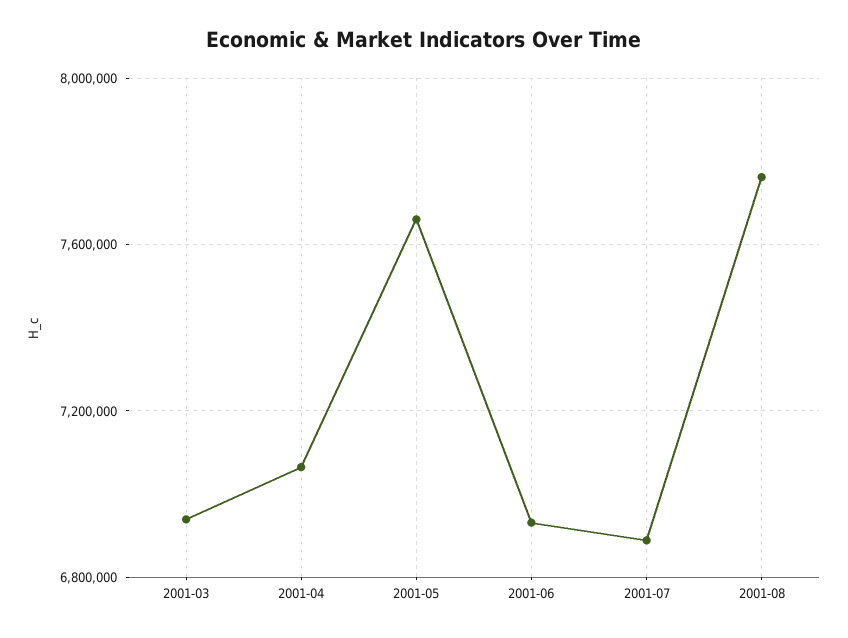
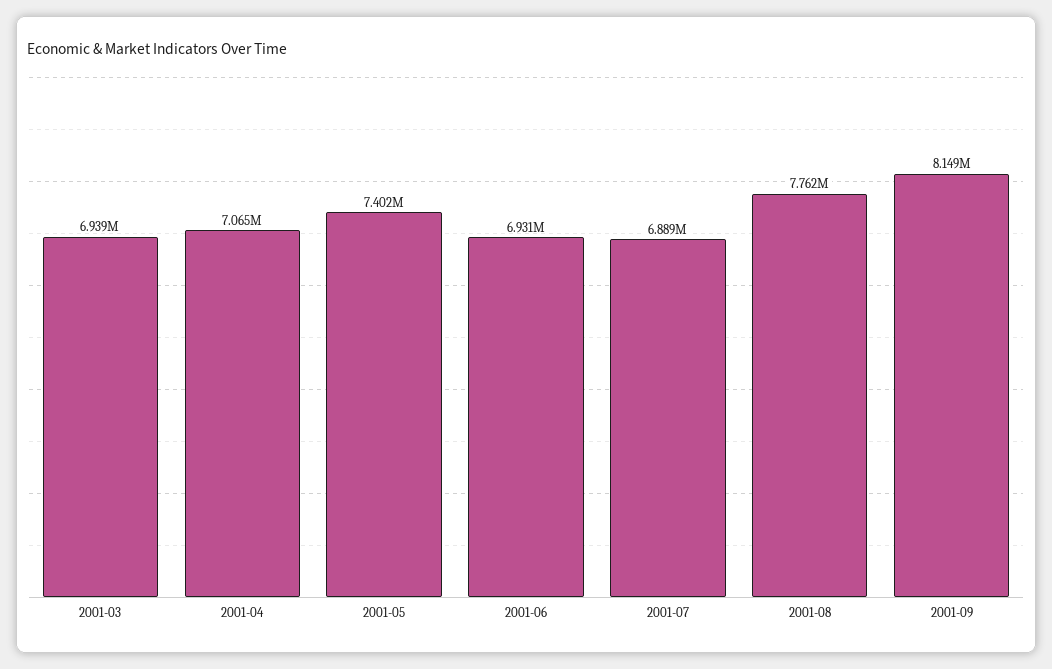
2001-05: 7650000 -> 7402000
2001-09: none -> 8149000

